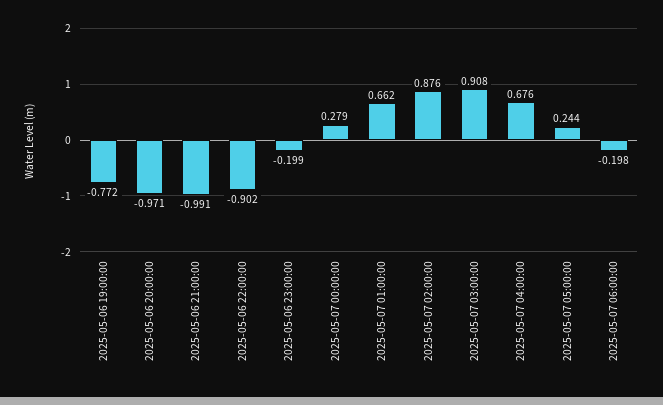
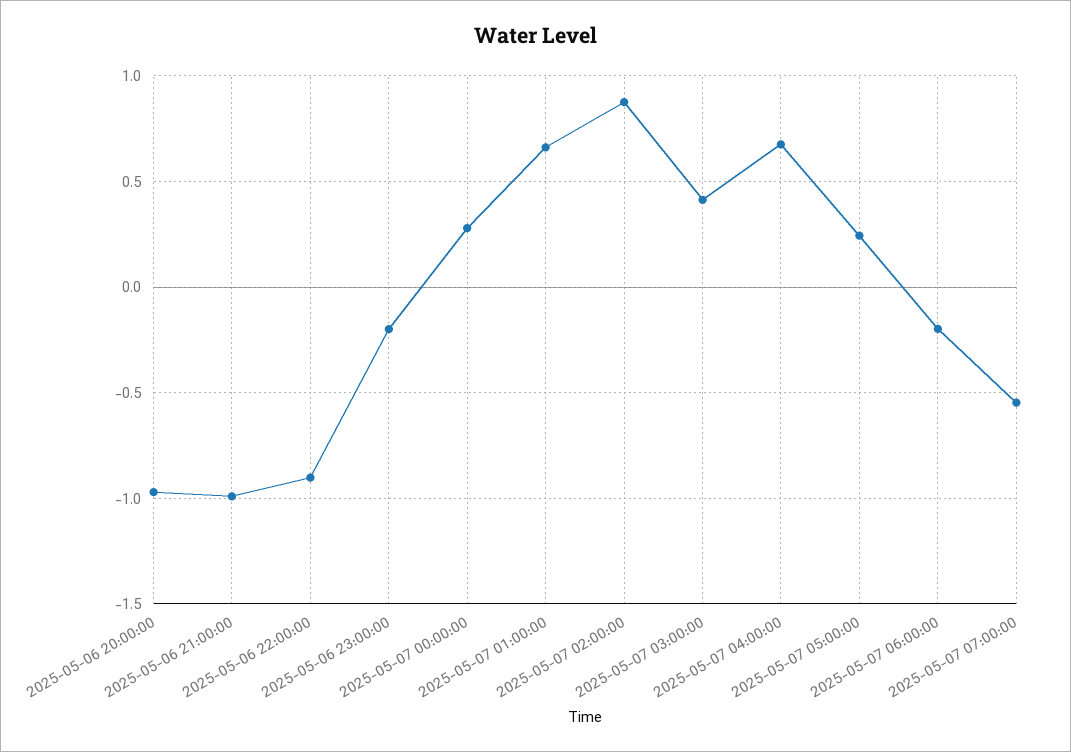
2025-05-06 19:00:00: -0.772 -> none
2025-05-07 03:00:00: 0.908 -> 0.4
2025-05-07 07:00:00: none -> -0.55

